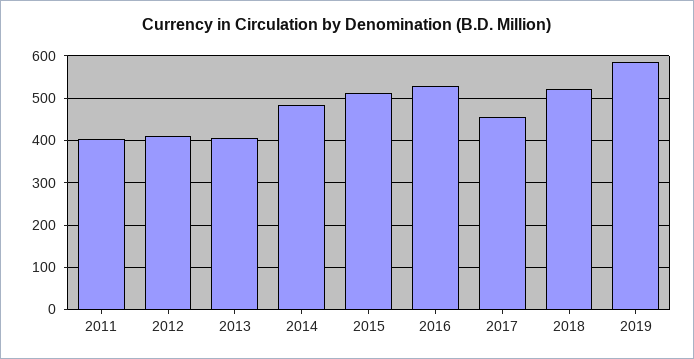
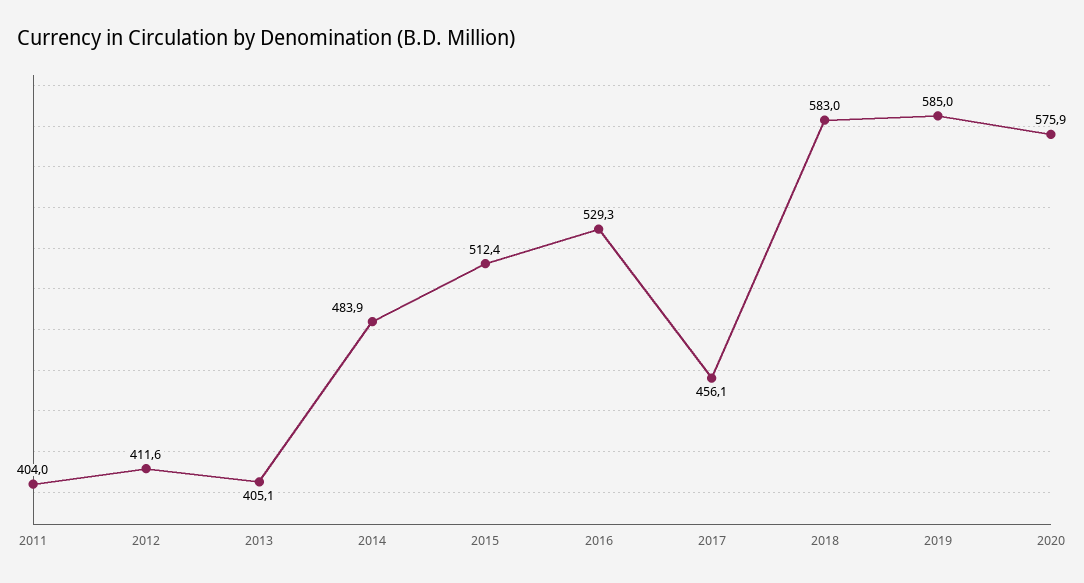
2018: 520 -> 583
2020: none -> 575.9

